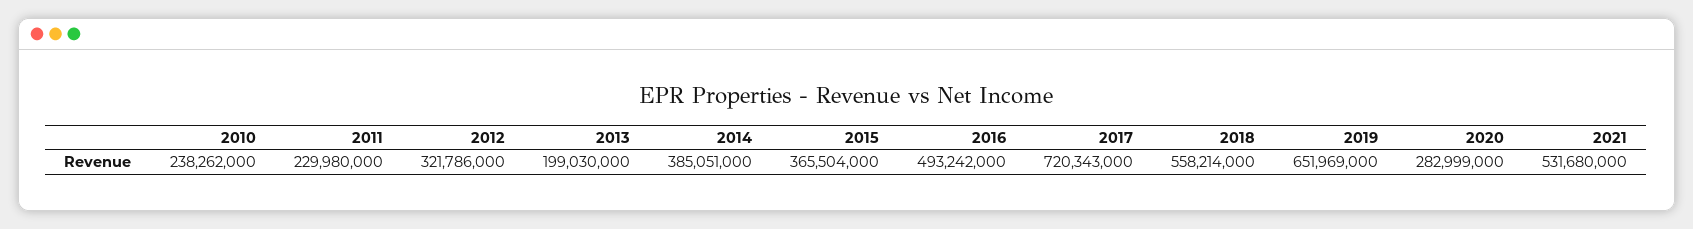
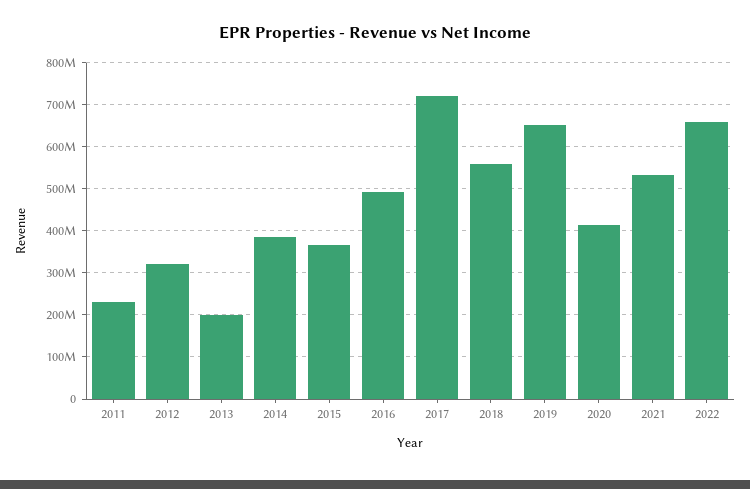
2010: 238262000 -> none
2020: 282999000 -> 420000000
2022: none -> 660000000

